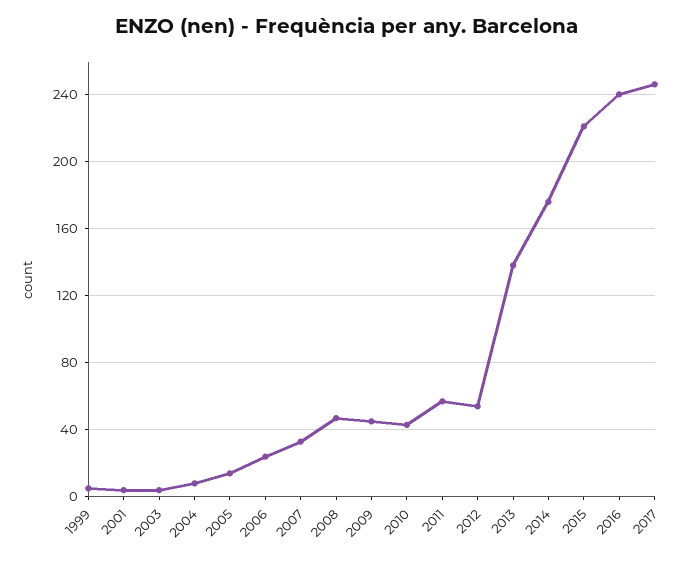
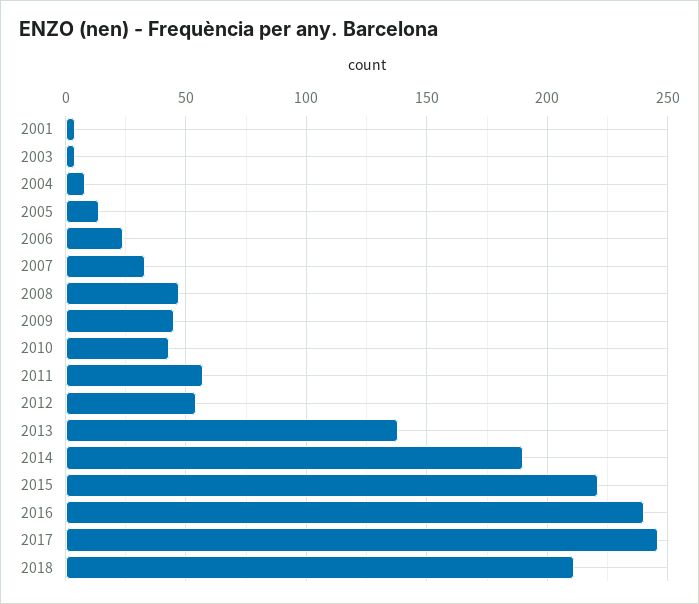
1999: 5 -> none
2014: 175 -> 190
2018: none -> 210

